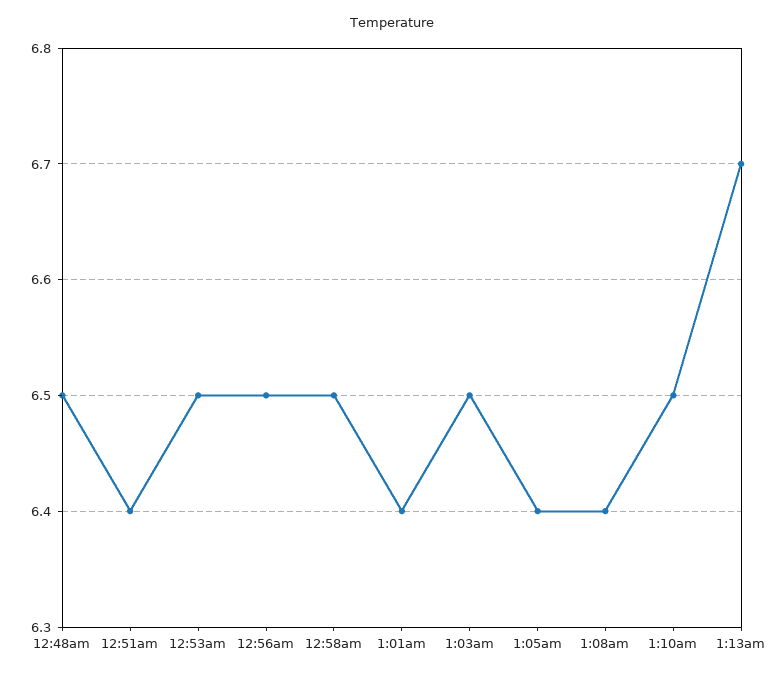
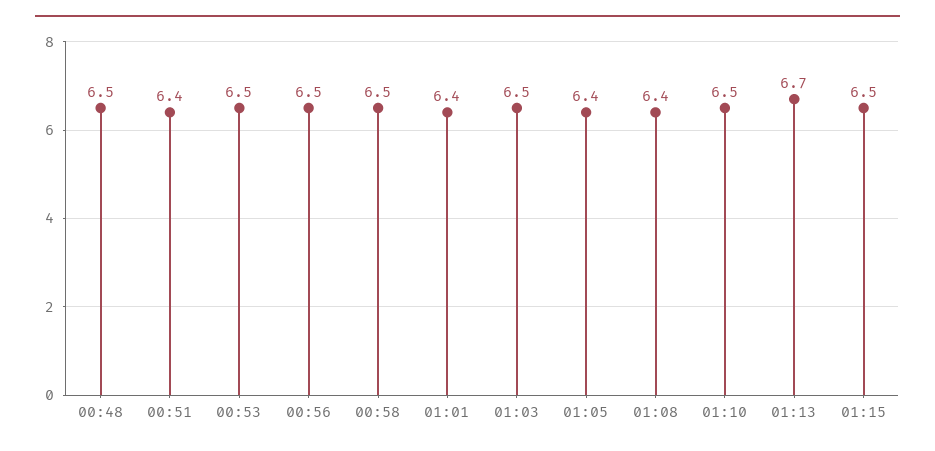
01:15: none -> 6.5

